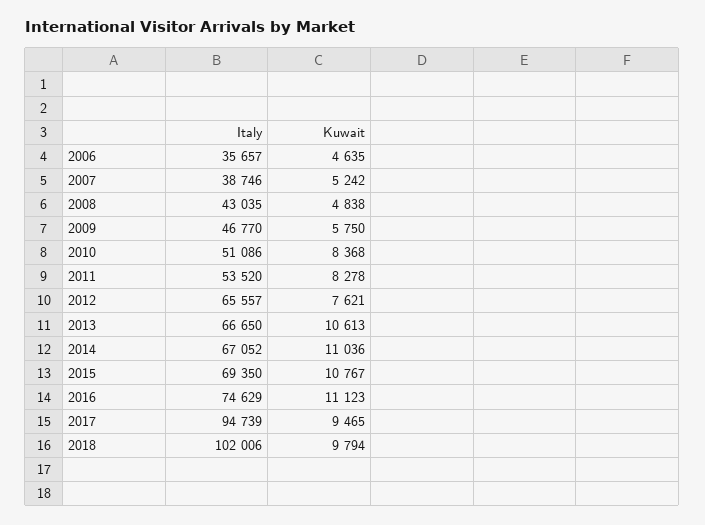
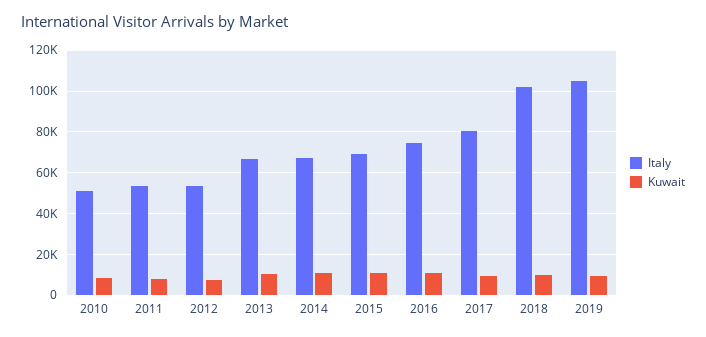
Italy, 2006: 35657 -> none
Kuwait, 2006: 4635 -> none
Italy, 2007: 38746 -> none
Kuwait, 2007: 5242 -> none
Italy, 2008: 43035 -> none
Kuwait, 2008: 4838 -> none
Italy, 2009: 46770 -> none
Kuwait, 2009: 5750 -> none
Italy, 2012: 65557 -> 55000
Italy, 2017: 94739 -> 80000
Italy, 2019: none -> 105000
Kuwait, 2019: none -> 10000

